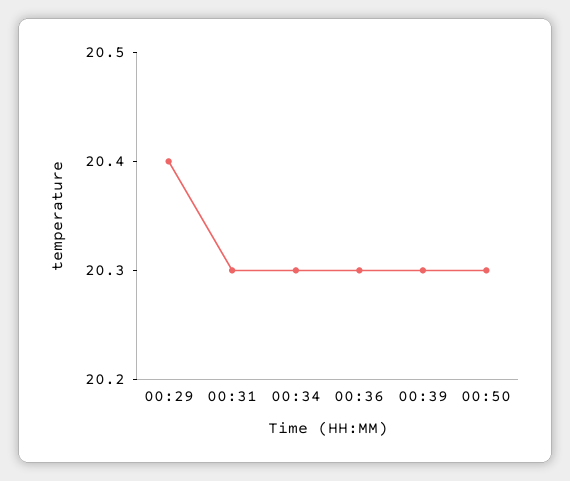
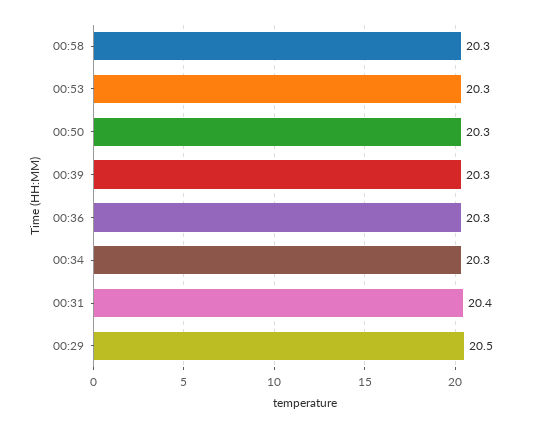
00:29: 20.4 -> 20.5
00:31: 20.3 -> 20.4
00:58: none -> 20.3
00:53: none -> 20.3

